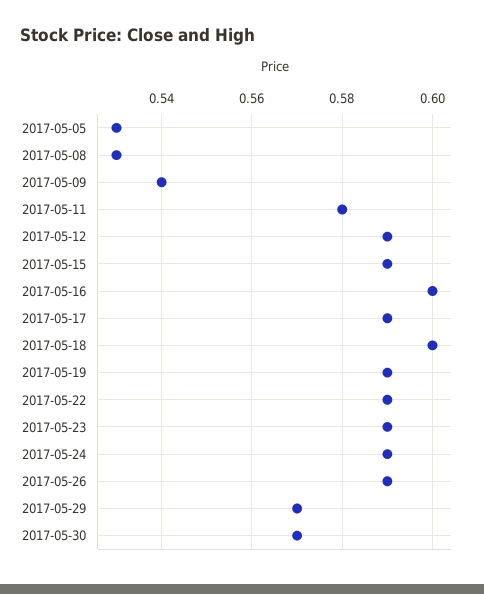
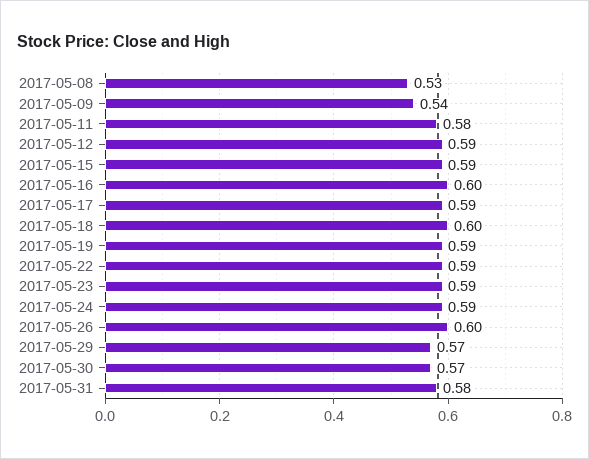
2017-05-05: 0.53 -> none
2017-05-26: 0.59 -> 0.6
2017-05-31: none -> 0.58

